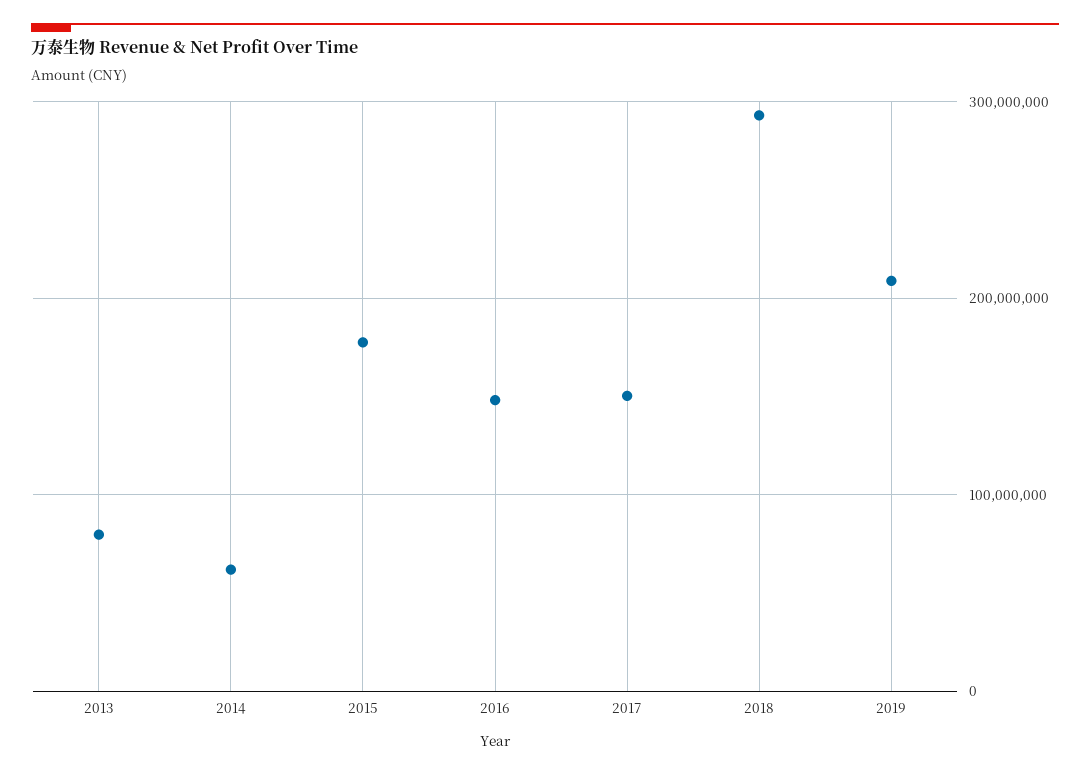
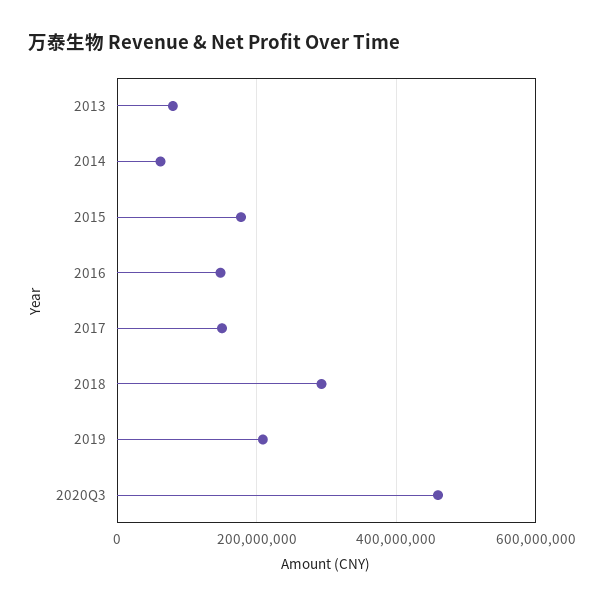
2020Q3: none -> 460000000

